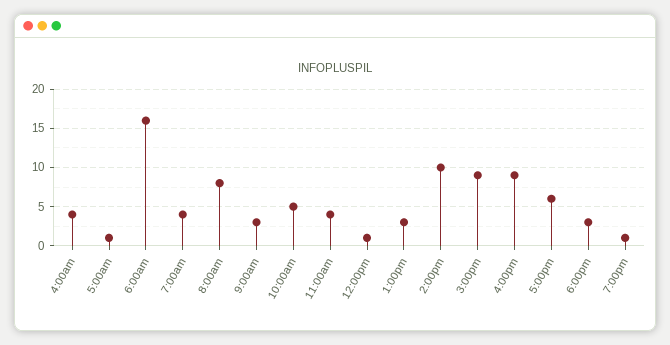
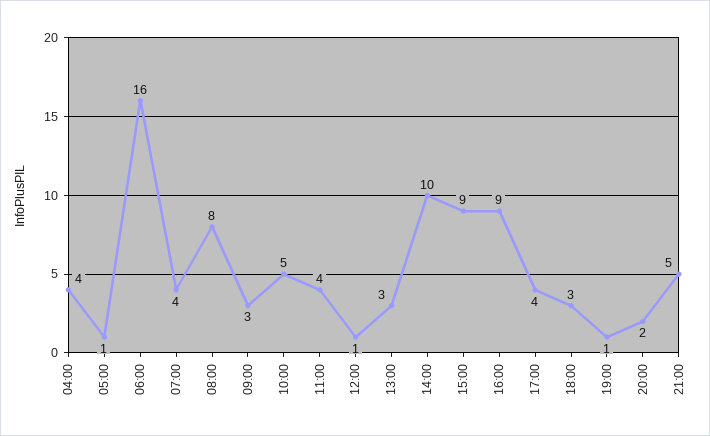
5:00pm: 6 -> 4
20:00: none -> 2
21:00: none -> 5

